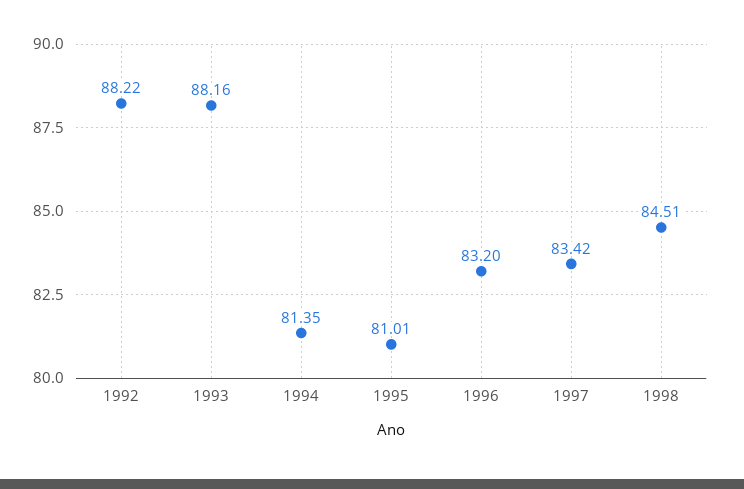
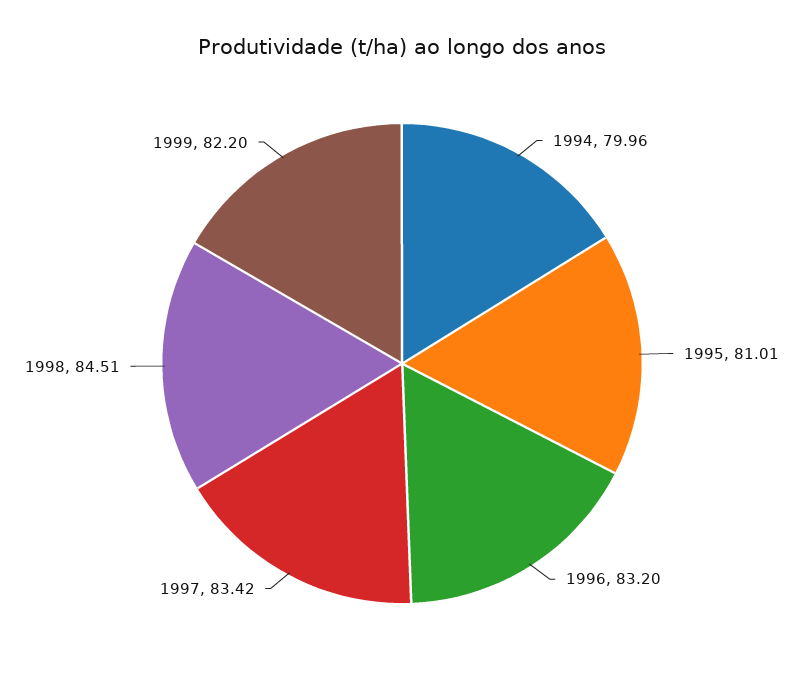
1992: 88.22 -> none
1993: 88.16 -> none
1994: 81.35 -> 79.96
1999: none -> 82.2

